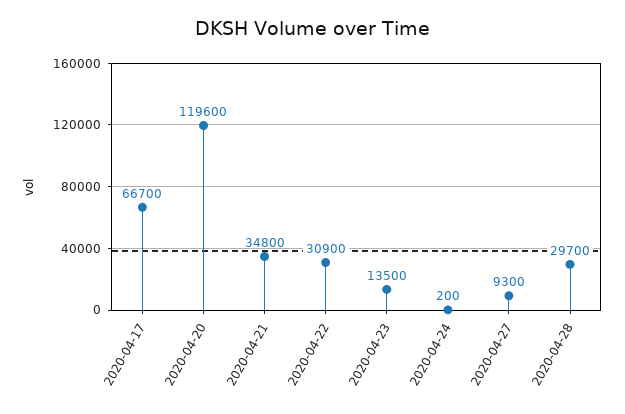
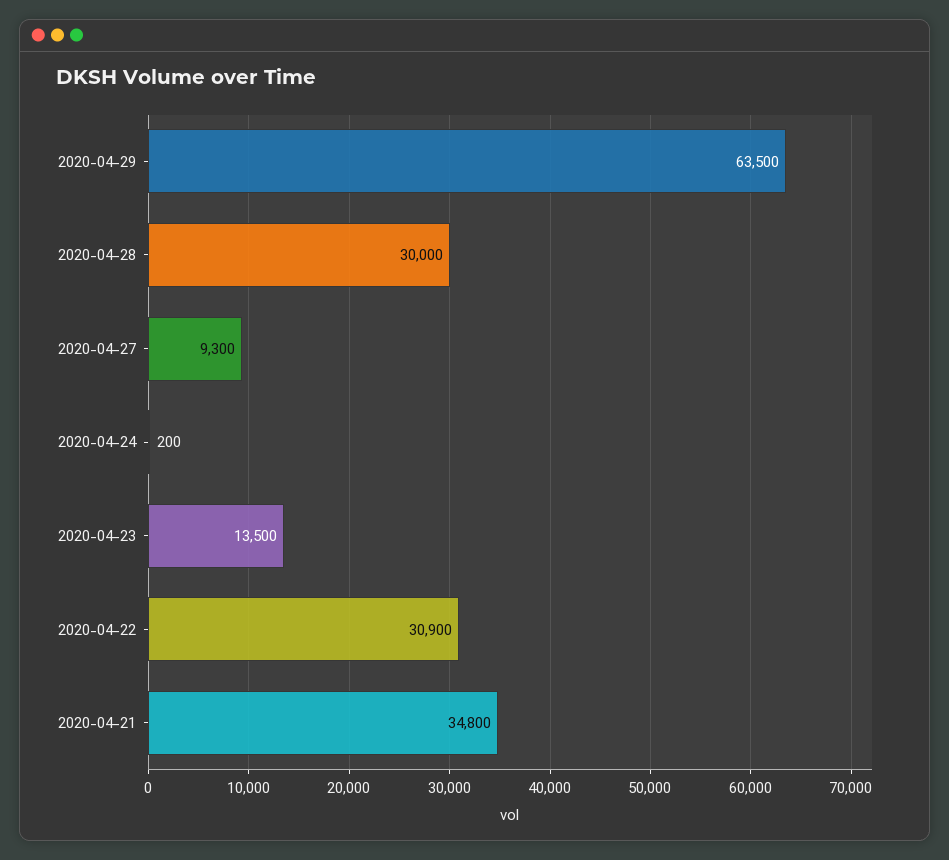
2020-04-17: 66700 -> none
2020-04-20: 119600 -> none
2020-04-28: 29700 -> 30000
2020-04-29: none -> 63500

